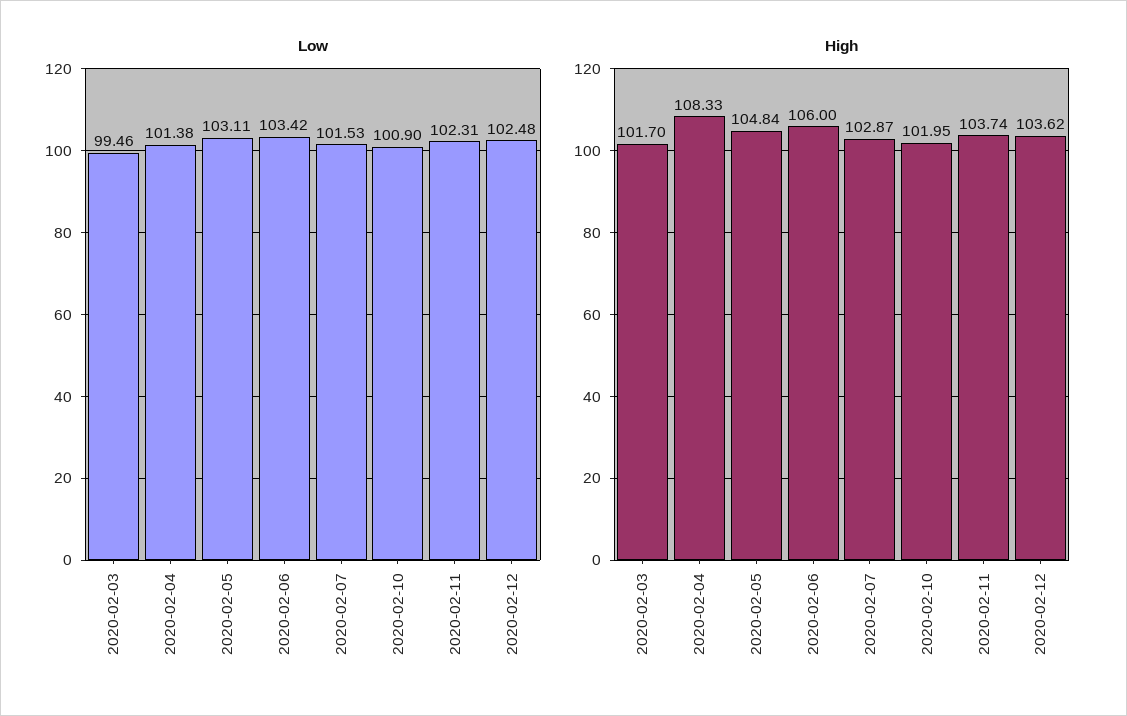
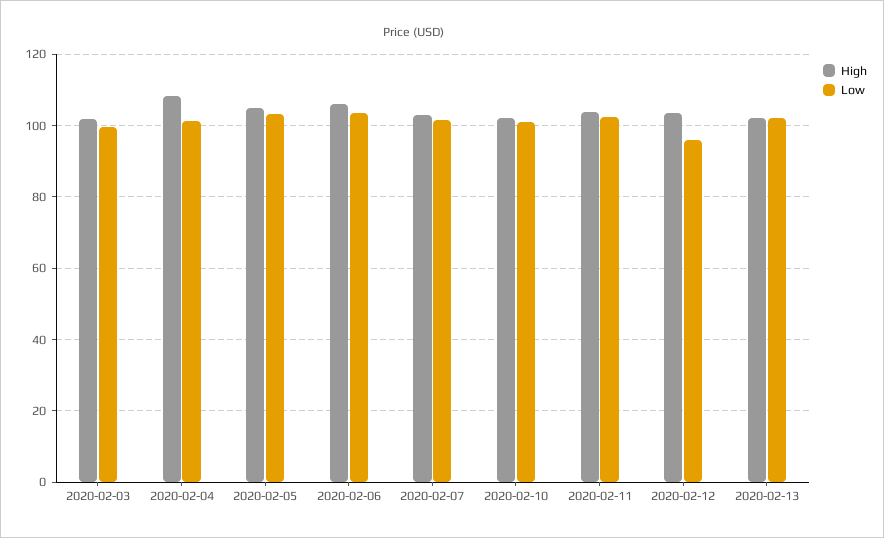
Low, 2020-02-12: 102.48 -> 96
High, 2020-02-13: none -> 102
Low, 2020-02-13: none -> 102

